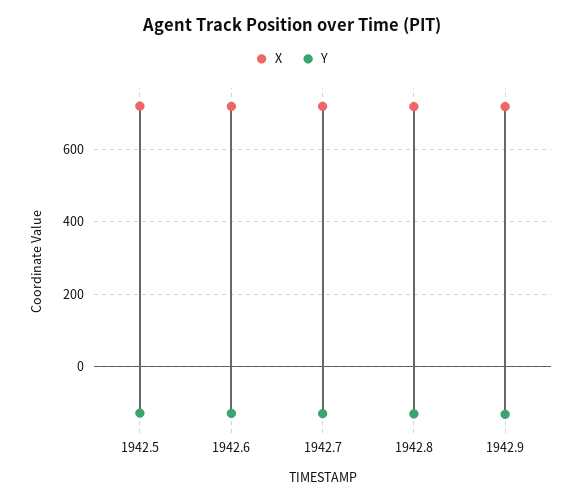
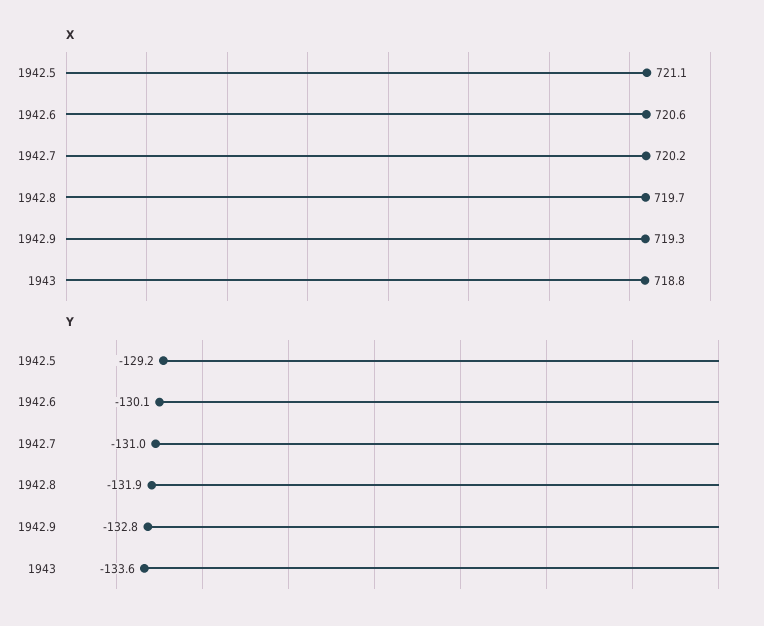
X, 1943: none -> 718.8
Y, 1943: none -> -133.6

